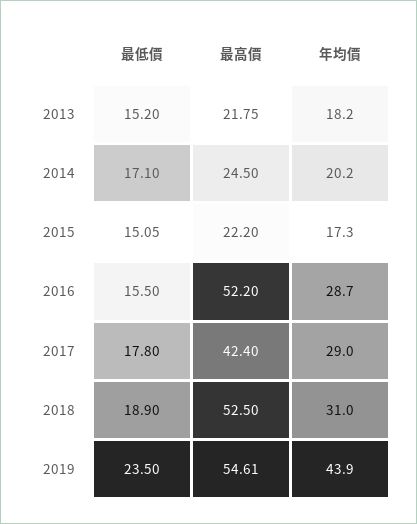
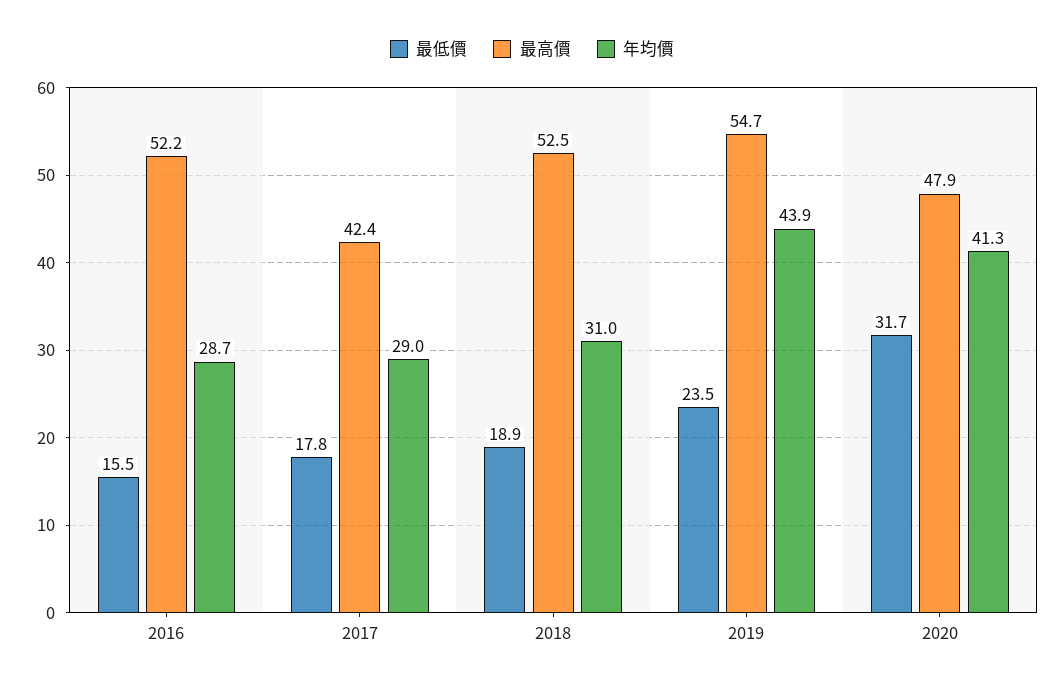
最低價, 2013: 15.2 -> none
最高價, 2013: 21.75 -> none
年均價, 2013: 18.2 -> none
最低價, 2014: 17.1 -> none
最高價, 2014: 24.5 -> none
年均價, 2014: 20.2 -> none
最低價, 2015: 15.05 -> none
最高價, 2015: 22.2 -> none
年均價, 2015: 17.3 -> none
最高價, 2019: 54.61 -> 54.7
最低價, 2020: none -> 31.7
最高價, 2020: none -> 47.9
年均價, 2020: none -> 41.3

